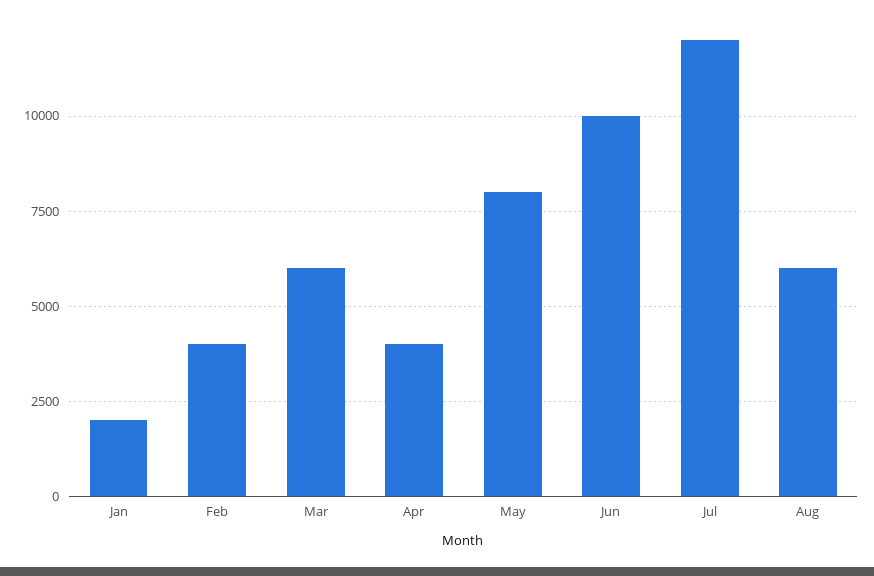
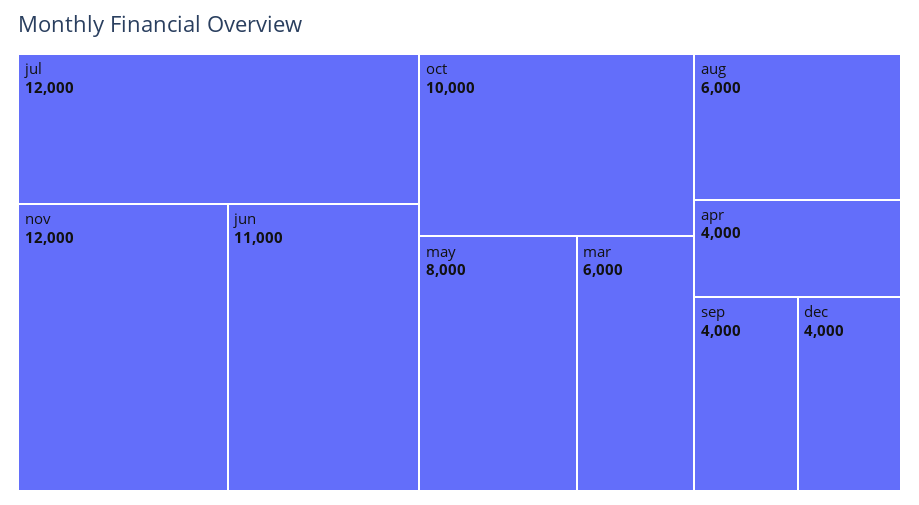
Jan: 2000 -> none
Feb: 4000 -> none
Jun: 10000 -> 11000
nov: none -> 12000
oct: none -> 10000
sep: none -> 4000
dec: none -> 4000

